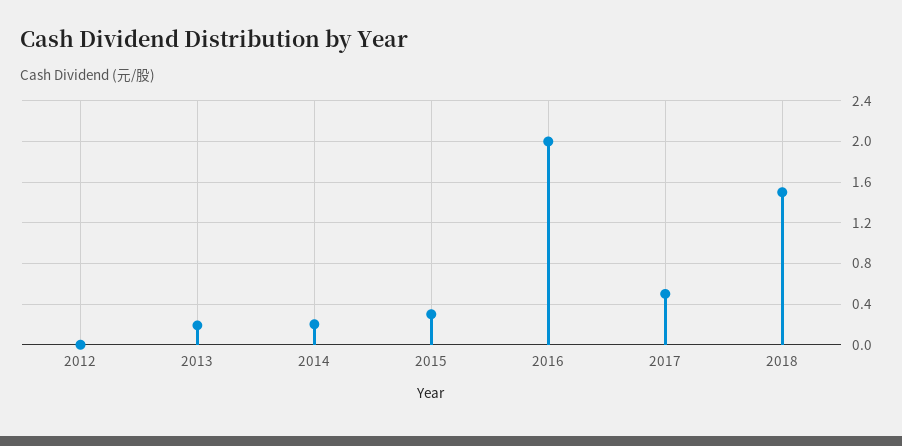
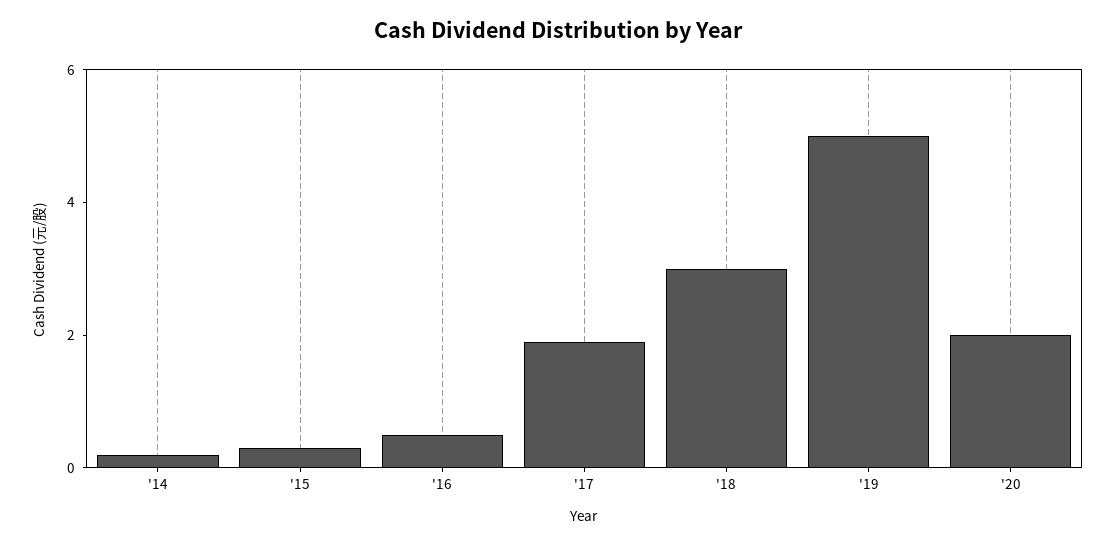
2012: 0 -> none
2013: 0.2 -> none
2016: 2 -> 0.5
2017: 0.5 -> 2
2018: 1.5 -> 3
'19: none -> 5
'20: none -> 2

